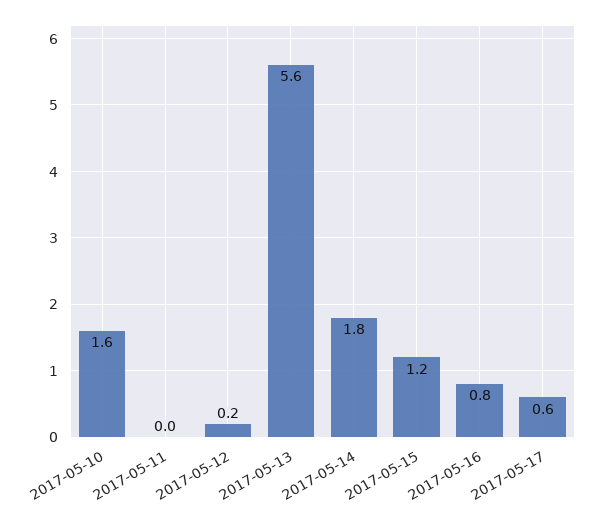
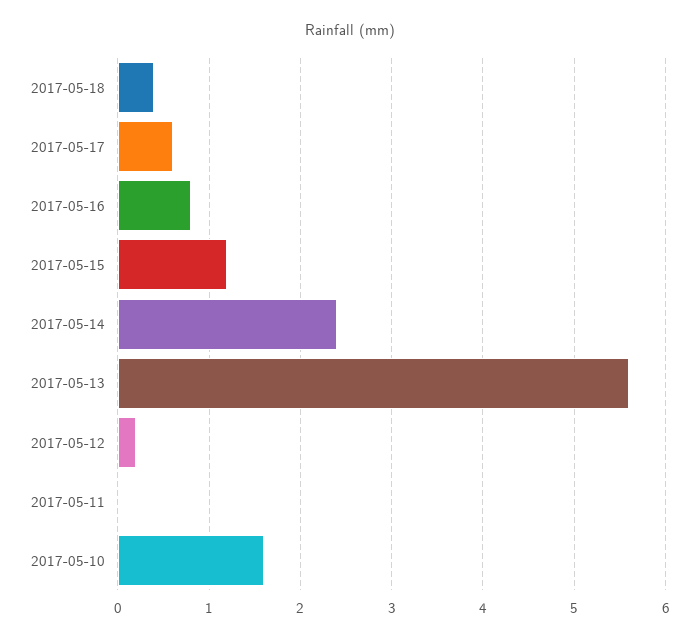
2017-05-14: 1.8 -> 2.4
2017-05-18: none -> 0.4

